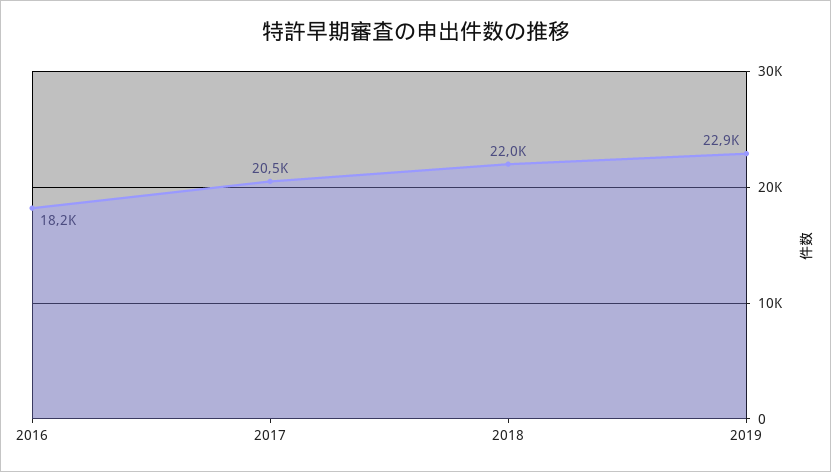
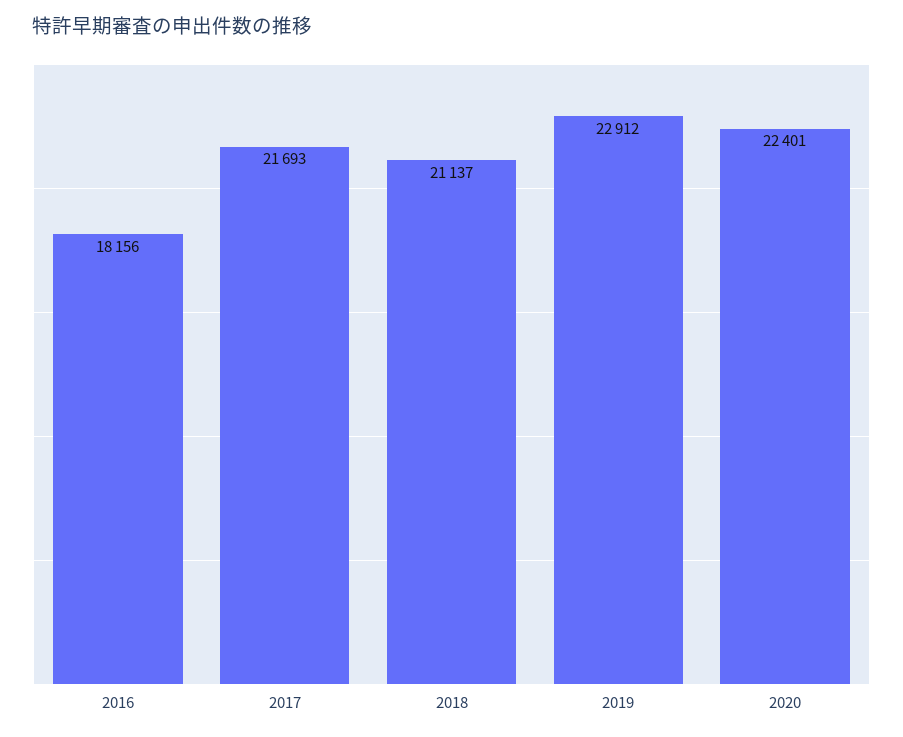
2017: 20500 -> 21693
2018: 22000 -> 21137
2020: none -> 22401

